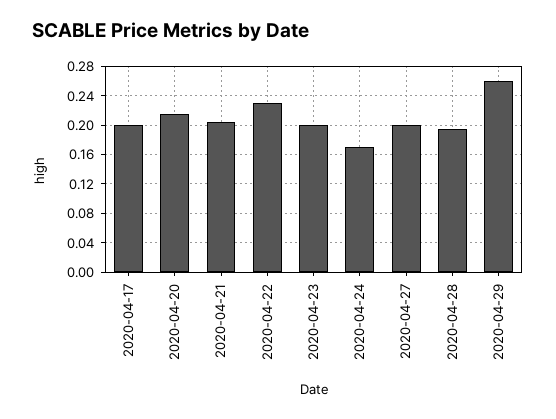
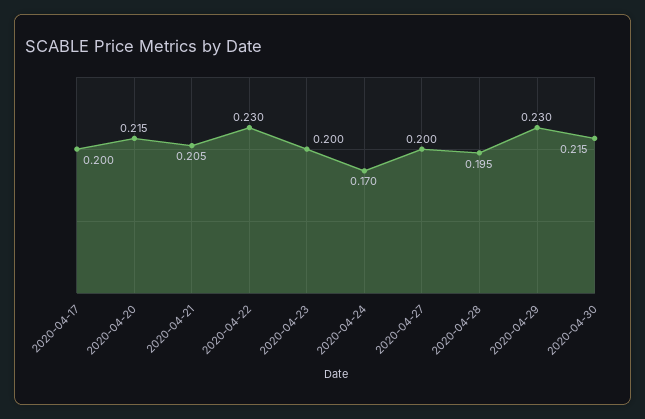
2020-04-29: 0.26 -> 0.23
2020-04-30: none -> 0.215

